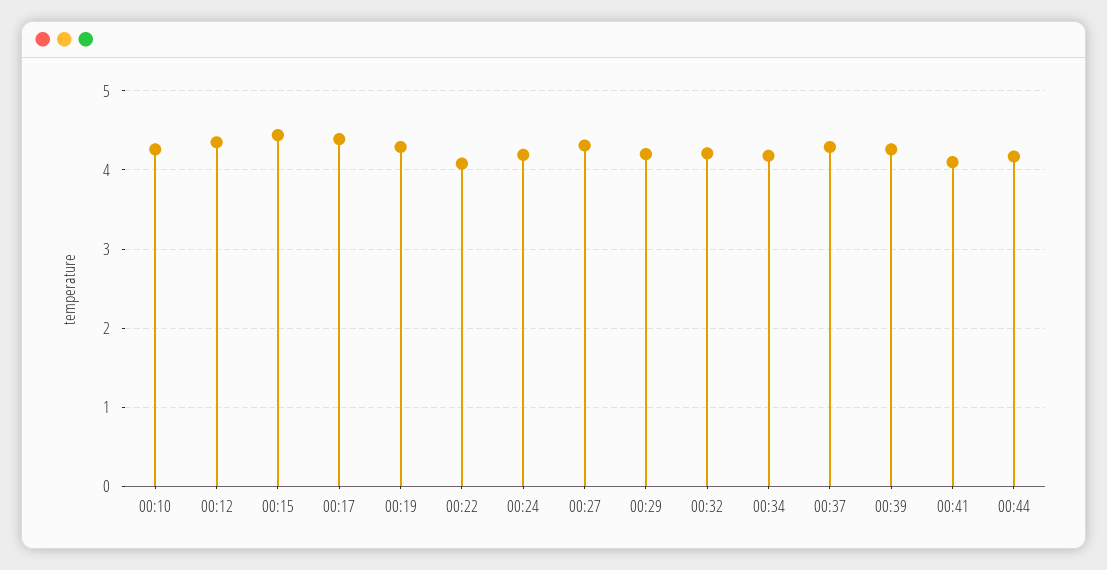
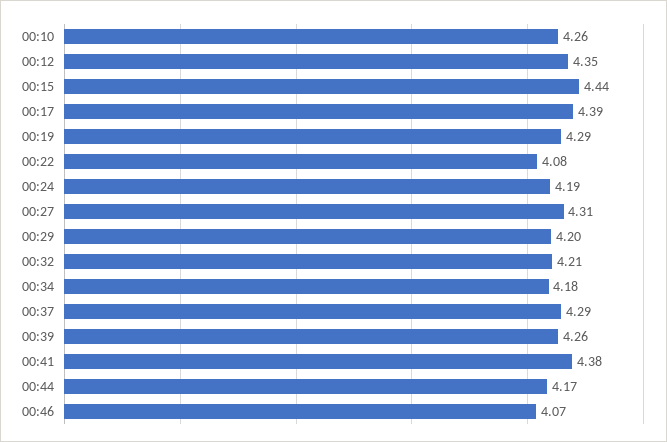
00:41: 4.1 -> 4.38
00:46: none -> 4.07

